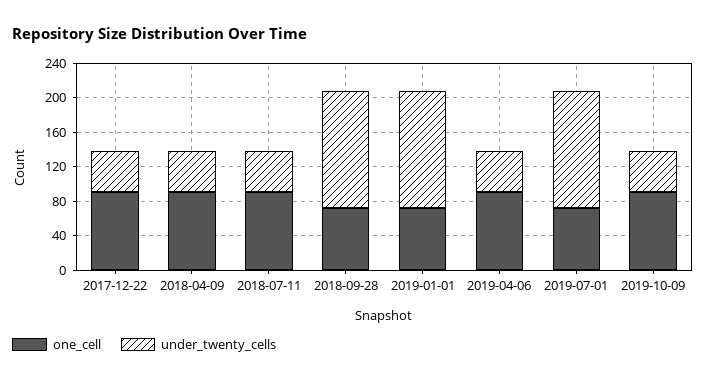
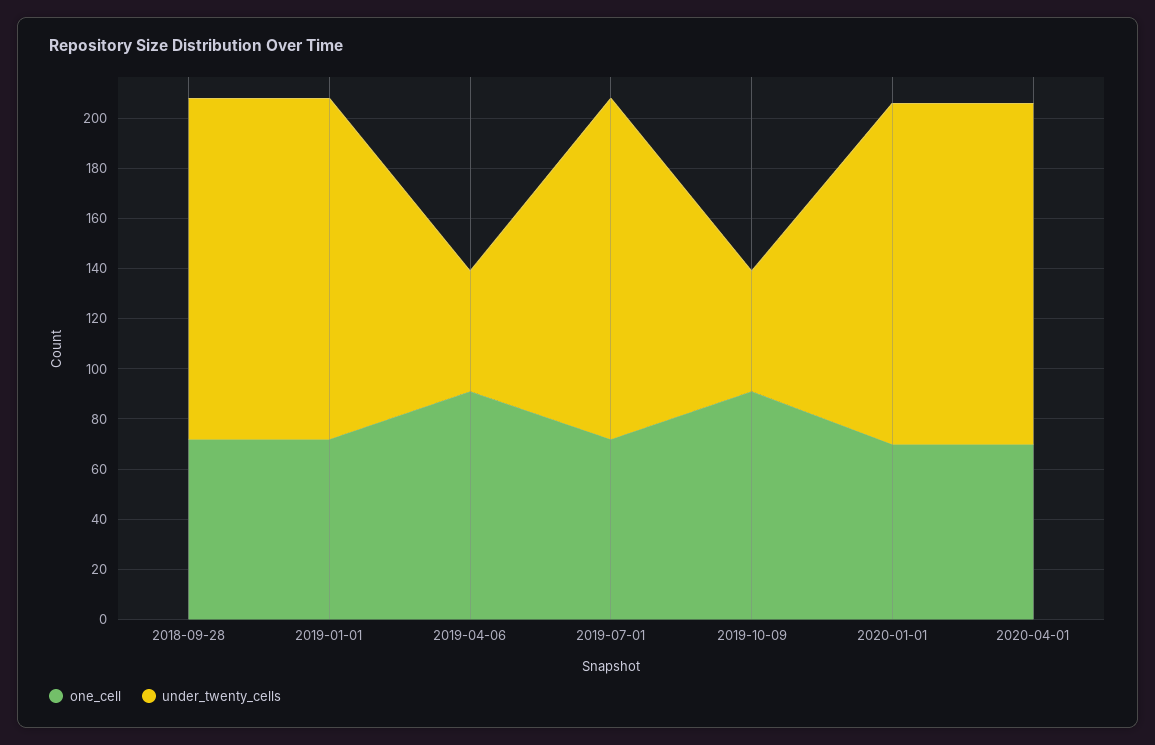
one_cell, 2017-12-22: 90 -> none
under_twenty_cells, 2017-12-22: 50 -> none
one_cell, 2018-04-09: 90 -> none
under_twenty_cells, 2018-04-09: 50 -> none
one_cell, 2018-07-11: 90 -> none
under_twenty_cells, 2018-07-11: 50 -> none
one_cell, 2020-01-01: none -> 70
under_twenty_cells, 2020-01-01: none -> 135
one_cell, 2020-04-01: none -> 70
under_twenty_cells, 2020-04-01: none -> 135

